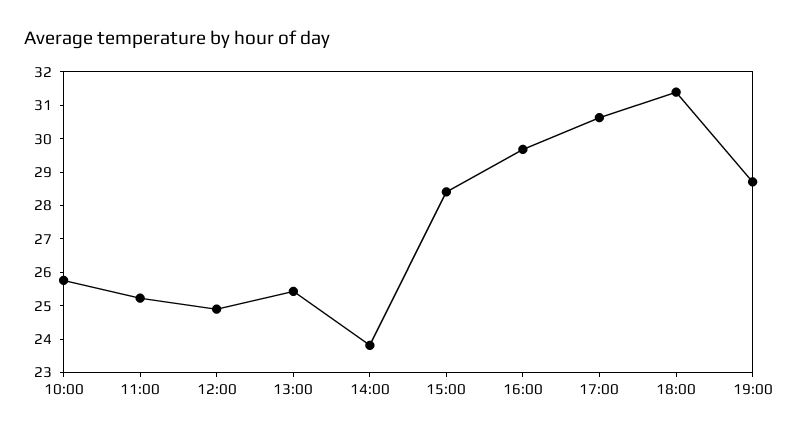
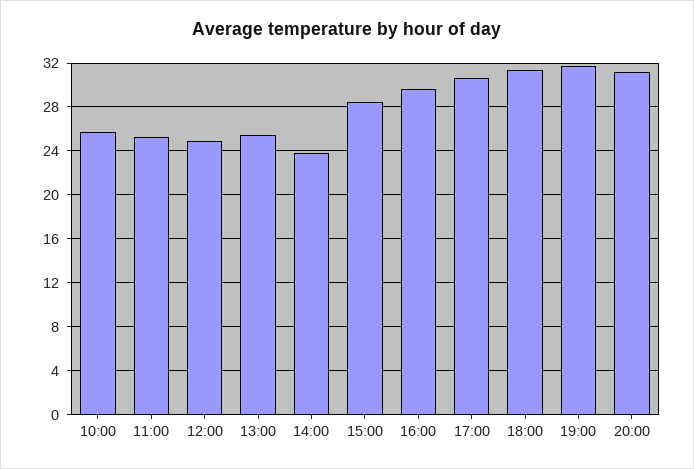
19:00: 28.75 -> 32
20:00: none -> 31

